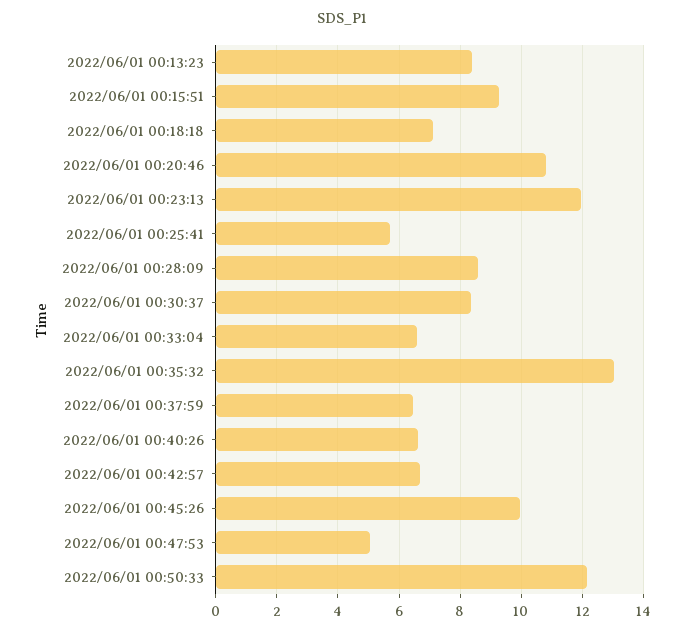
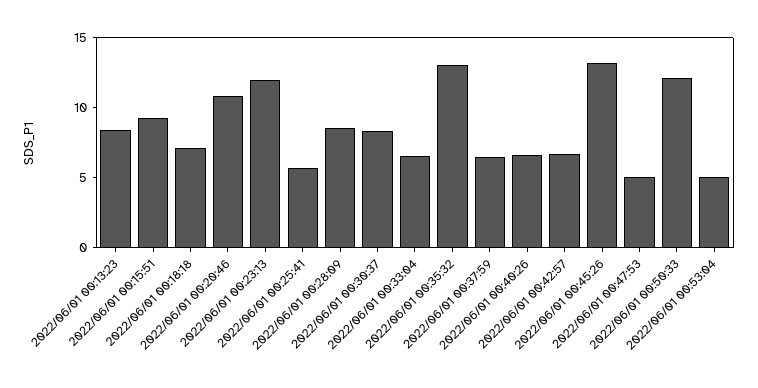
2022/06/01 00:45:26: 10 -> 13
2022/06/01 00:53:04: none -> 5

